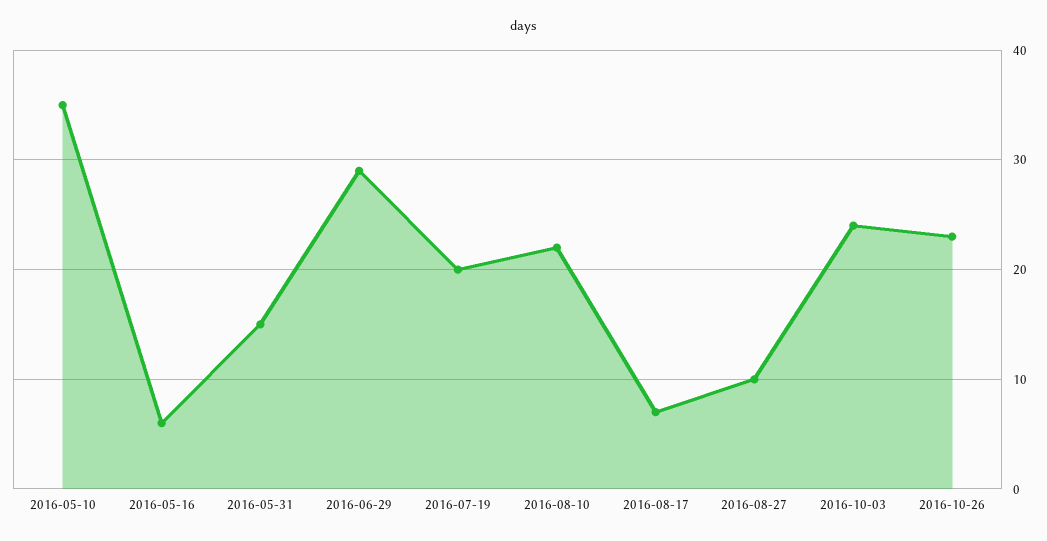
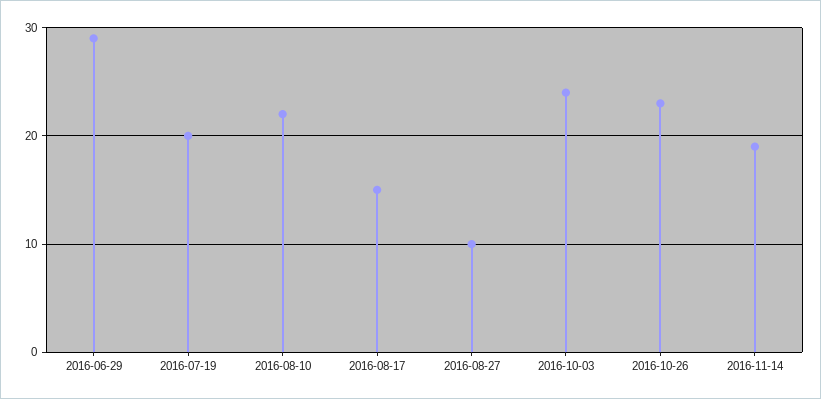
2016-05-10: 35 -> none
2016-05-16: 6 -> none
2016-05-31: 15 -> none
2016-08-17: 7 -> 15
2016-11-14: none -> 19

